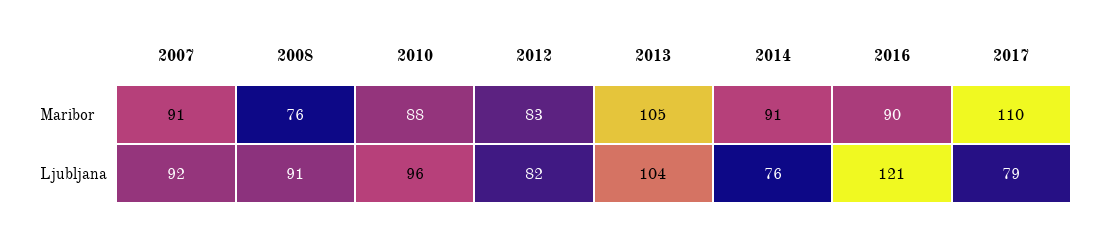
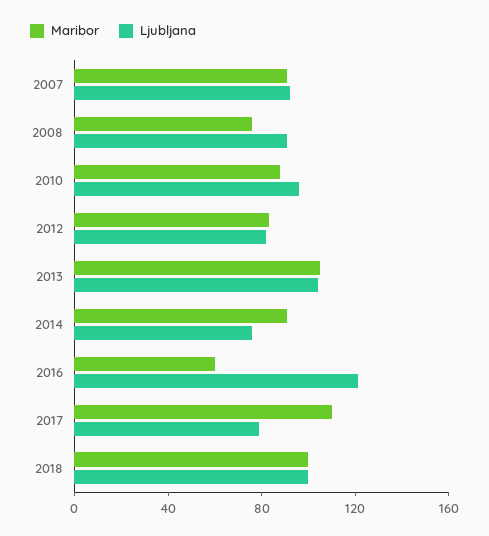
Maribor, 2016: 90 -> 60
Maribor, 2018: none -> 100
Ljubljana, 2018: none -> 100

